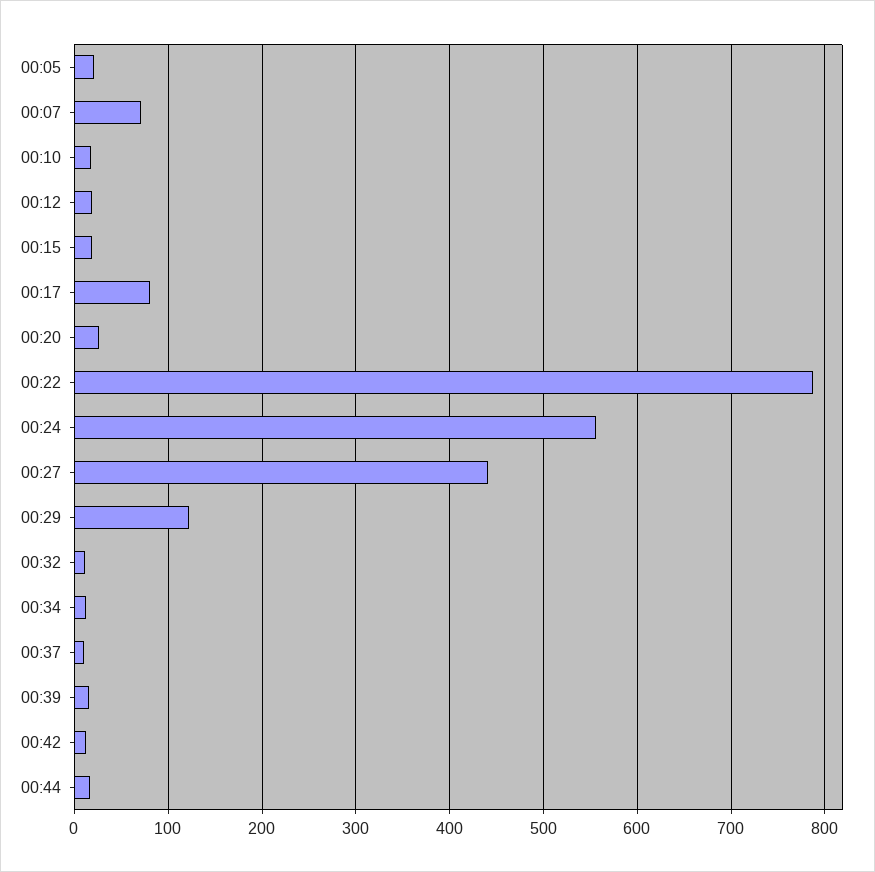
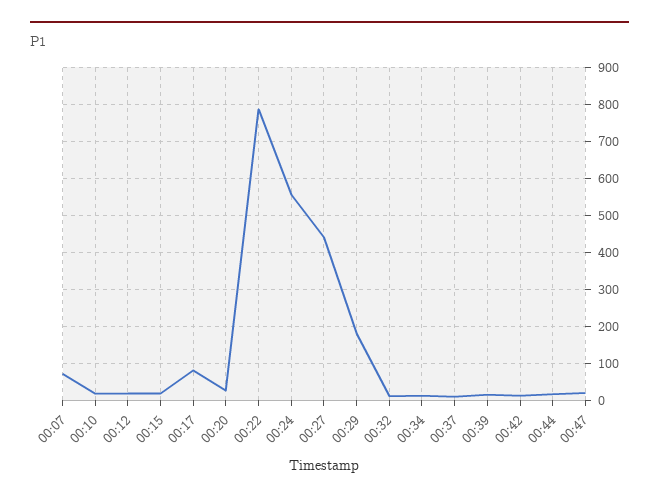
00:05: 20 -> none
00:29: 120 -> 180
00:47: none -> 20

